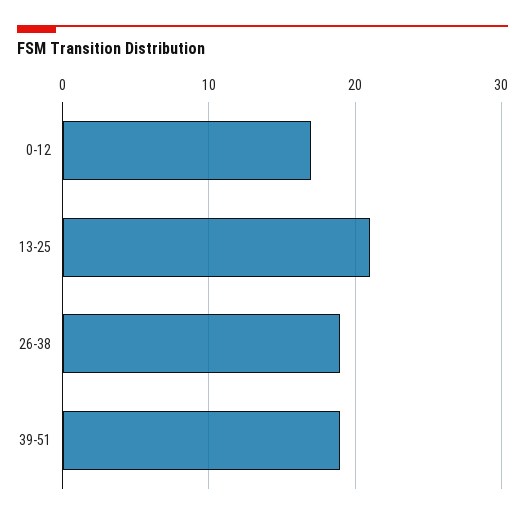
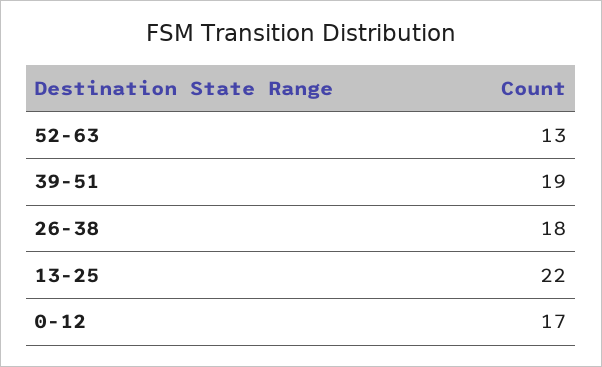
13-25: 21 -> 22
26-38: 19 -> 18
52-63: none -> 13

